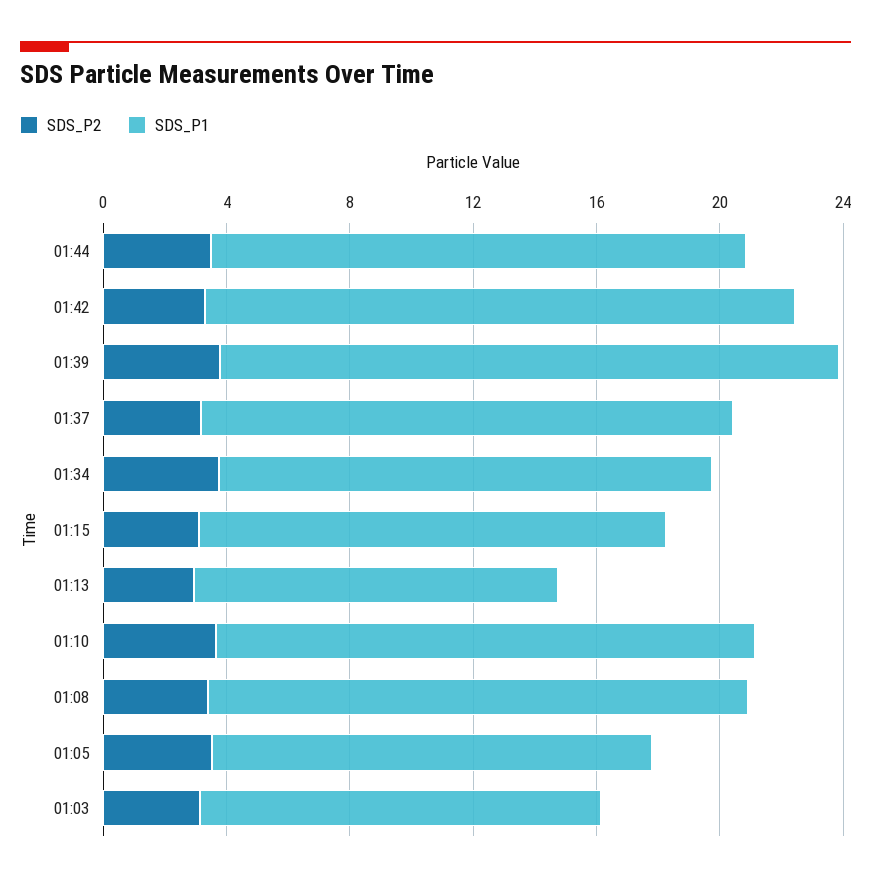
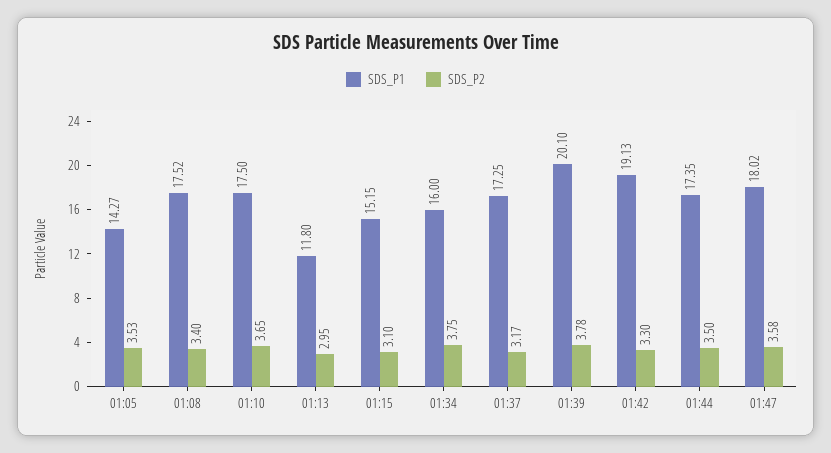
SDS_P2, 01:03: 3 -> none
SDS_P1, 01:03: 13 -> none
SDS_P1, 01:47: none -> 18.02
SDS_P2, 01:47: none -> 3.58

